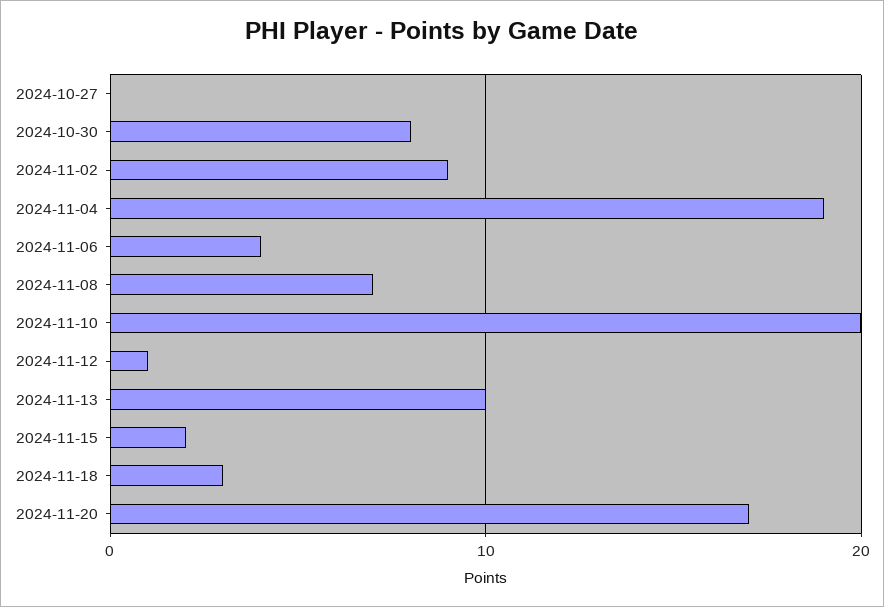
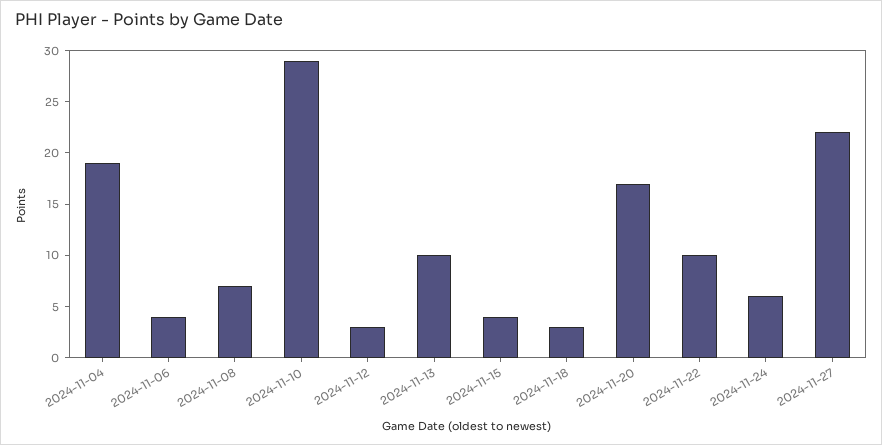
2024-10-27: 0 -> none
2024-10-30: 8 -> none
2024-11-02: 9 -> none
2024-11-10: 20 -> 29
2024-11-12: 1 -> 3
2024-11-15: 2 -> 4
2024-11-22: none -> 10
2024-11-24: none -> 6
2024-11-27: none -> 22

